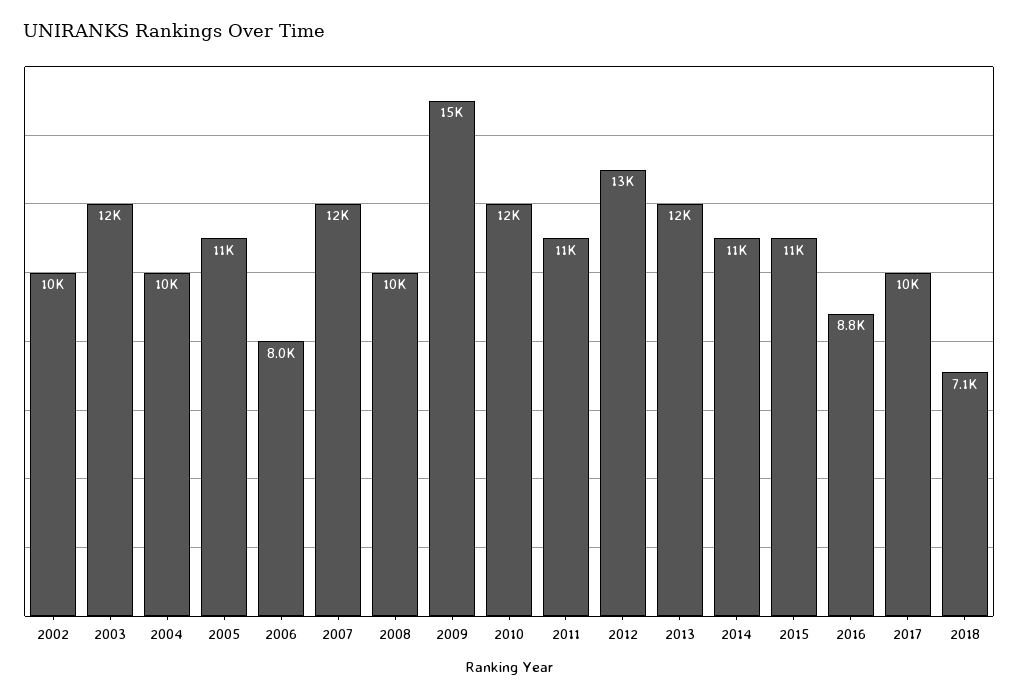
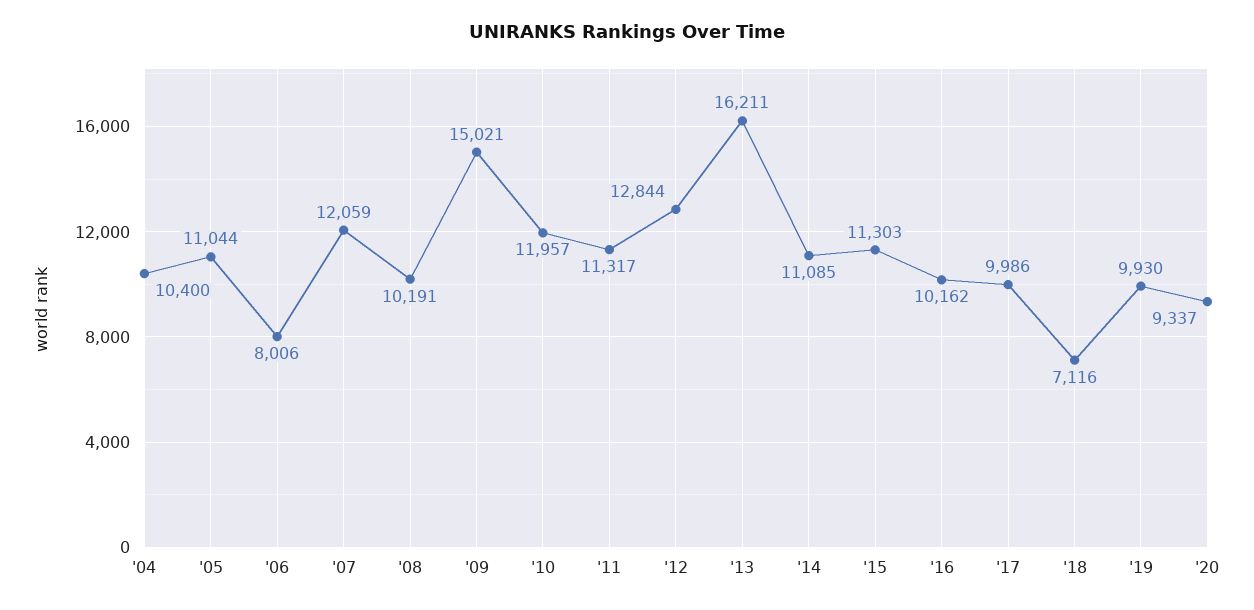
2002: 10000 -> none
2003: 12000 -> none
2013: 12000 -> 16211
2016: 8800 -> 10162
'19: none -> 9930
'20: none -> 9337

